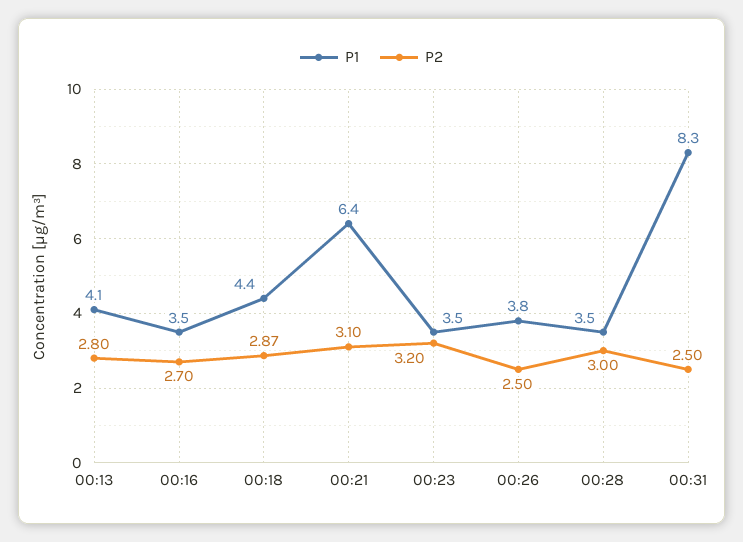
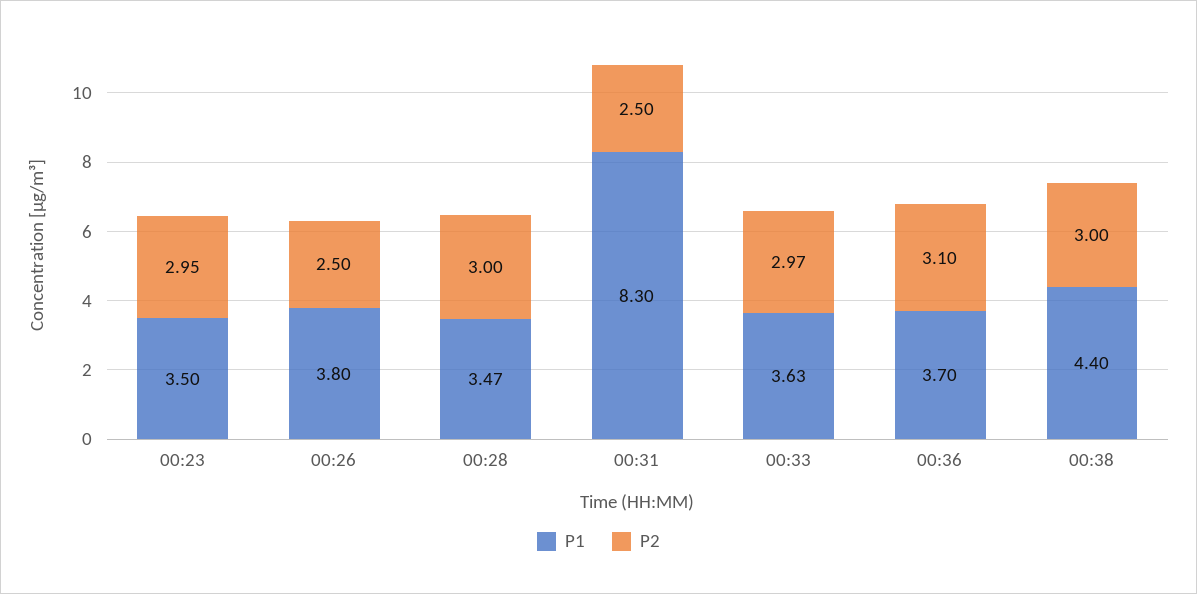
P1, 00:13: 4.1 -> none
P2, 00:13: 2.8 -> none
P1, 00:16: 3.5 -> none
P2, 00:16: 2.7 -> none
P1, 00:18: 4.4 -> none
P2, 00:18: 2.87 -> none
P1, 00:21: 6.4 -> none
P2, 00:21: 3.1 -> none
P2, 00:23: 3.2 -> 2.95
P1, 00:33: none -> 3.63
P2, 00:33: none -> 2.97
P1, 00:36: none -> 3.7
P2, 00:36: none -> 3.1
P1, 00:38: none -> 4.4
P2, 00:38: none -> 3

